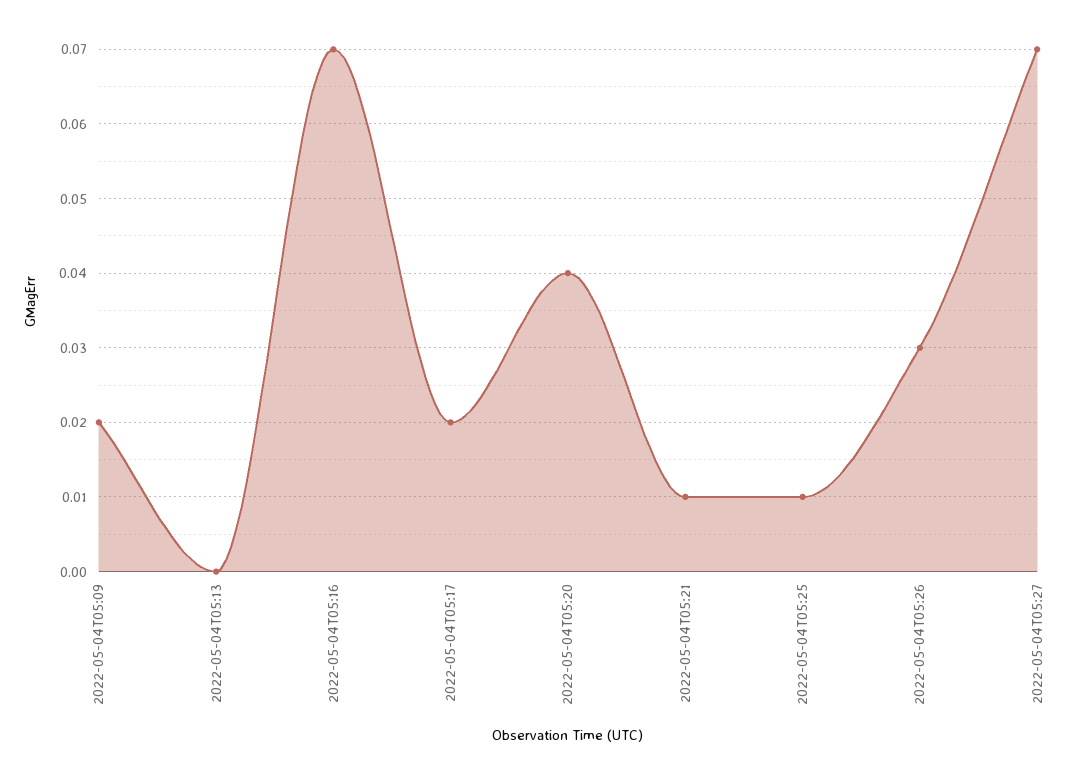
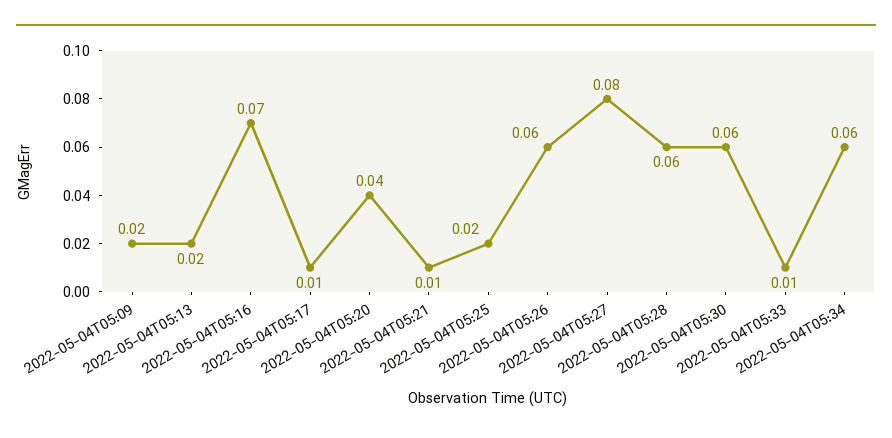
2022-05-04T05:13: 0 -> 0.02
2022-05-04T05:17: 0.02 -> 0.01
2022-05-04T05:25: 0.01 -> 0.02
2022-05-04T05:26: 0.03 -> 0.06
2022-05-04T05:27: 0.07 -> 0.08
2022-05-04T05:28: none -> 0.06
2022-05-04T05:30: none -> 0.06
2022-05-04T05:33: none -> 0.01
2022-05-04T05:34: none -> 0.06

